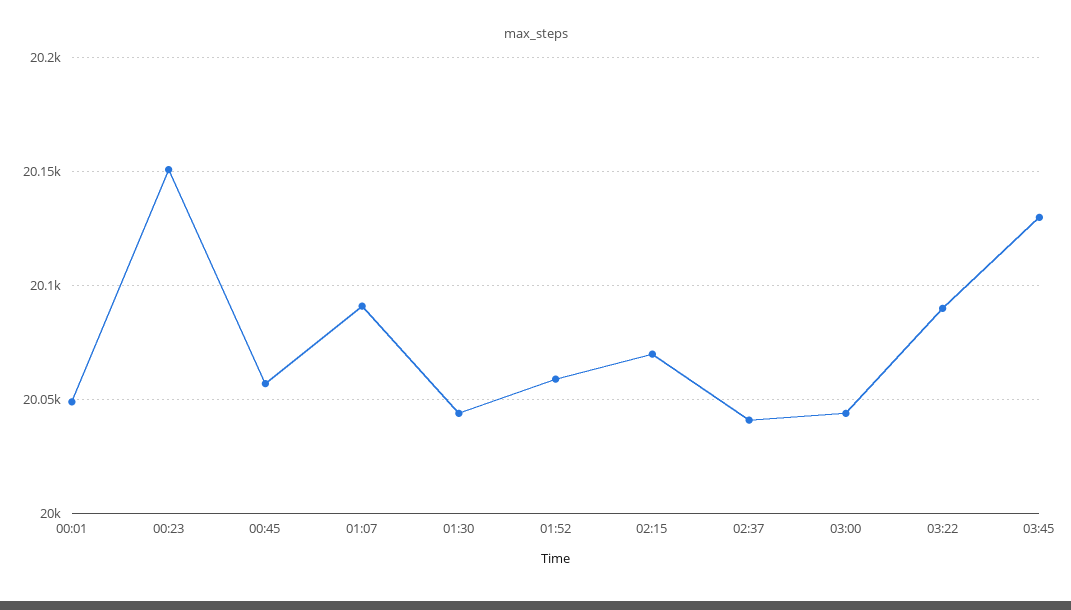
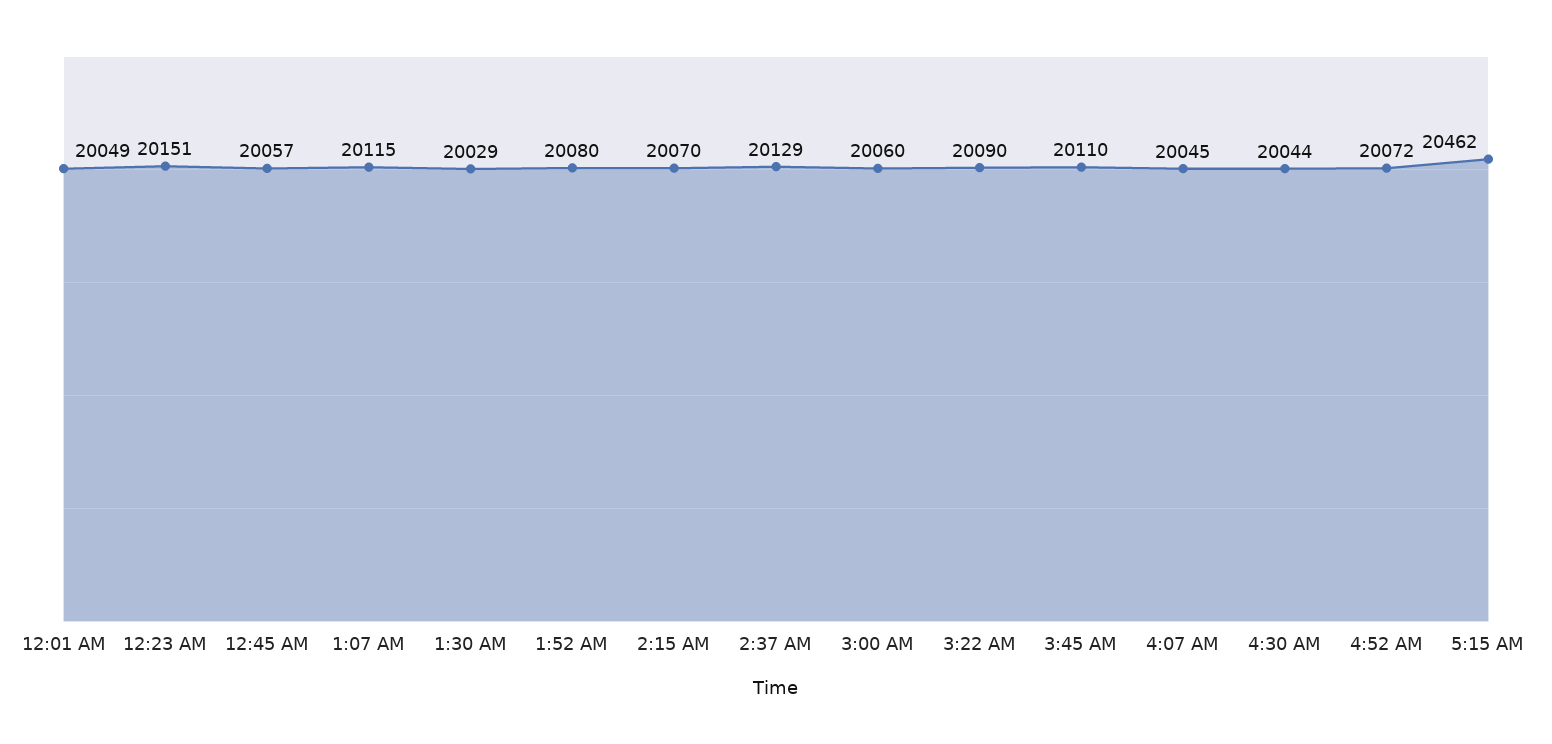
01:07: 20090 -> 20115
01:30: 20045 -> 20029
01:52: 20060 -> 20080
02:37: 20040 -> 20129
03:00: 20045 -> 20060
03:45: 20130 -> 20110
4:07 AM: none -> 20045
4:30 AM: none -> 20044
4:52 AM: none -> 20072
5:15 AM: none -> 20462

